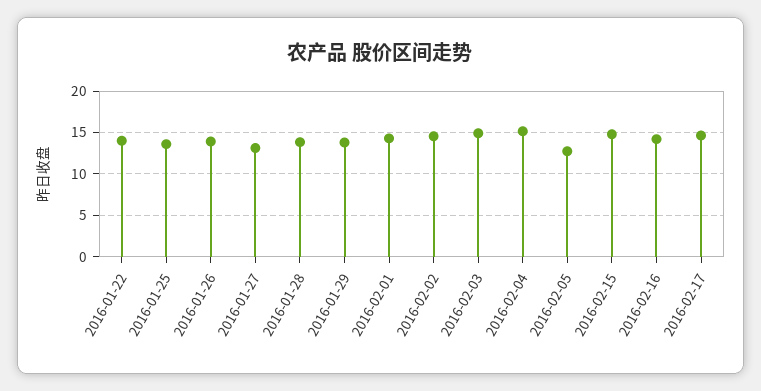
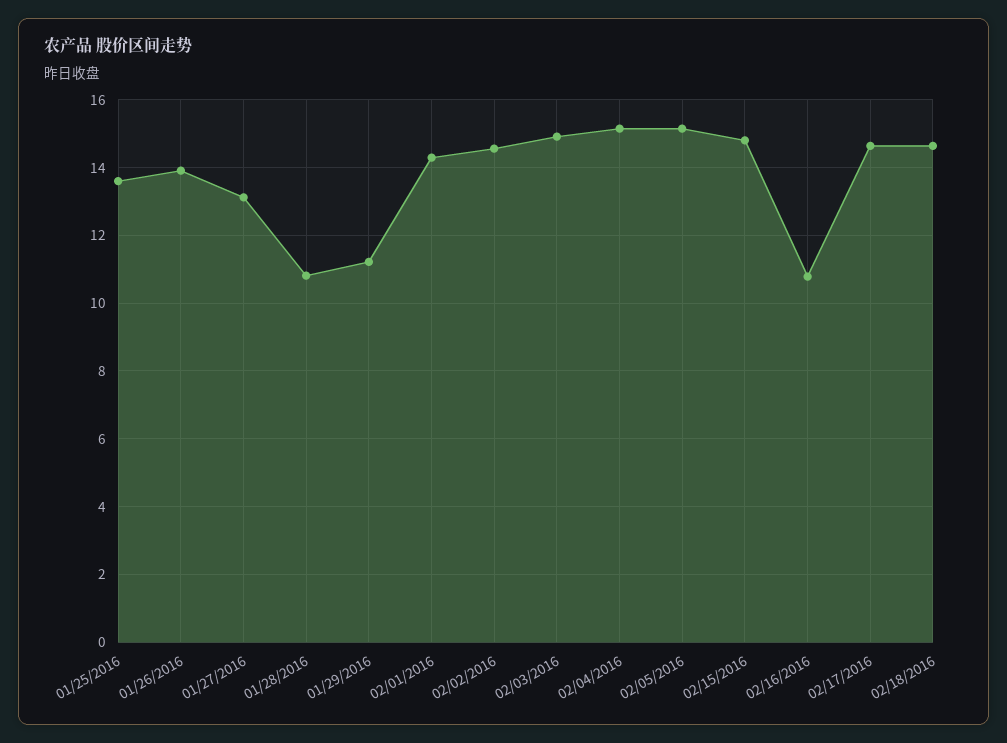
2016-01-22: 14 -> none
2016-01-28: 14 -> 10.8
2016-01-29: 14 -> 11.2
2016-02-05: 13 -> 15.2
2016-02-16: 14 -> 10.8
02/18/2016: none -> 14.6

